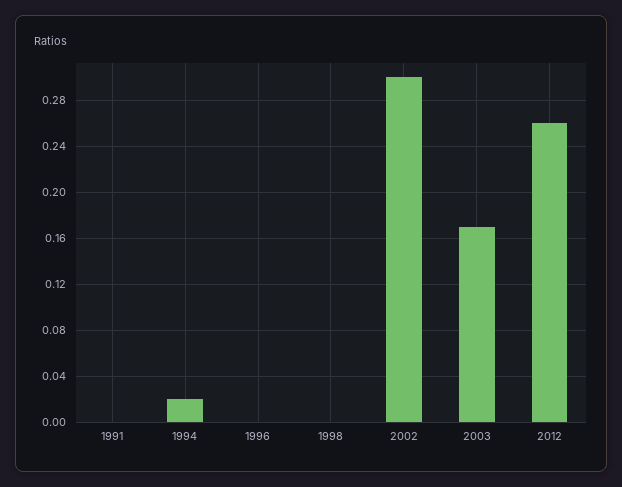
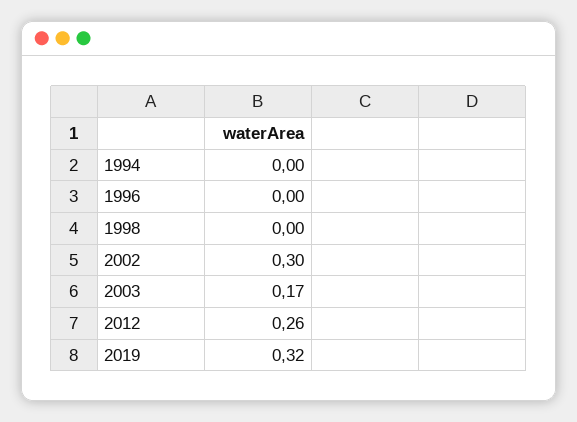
1991: 0 -> none
1994: 0.02 -> 0
2019: none -> 0.32

